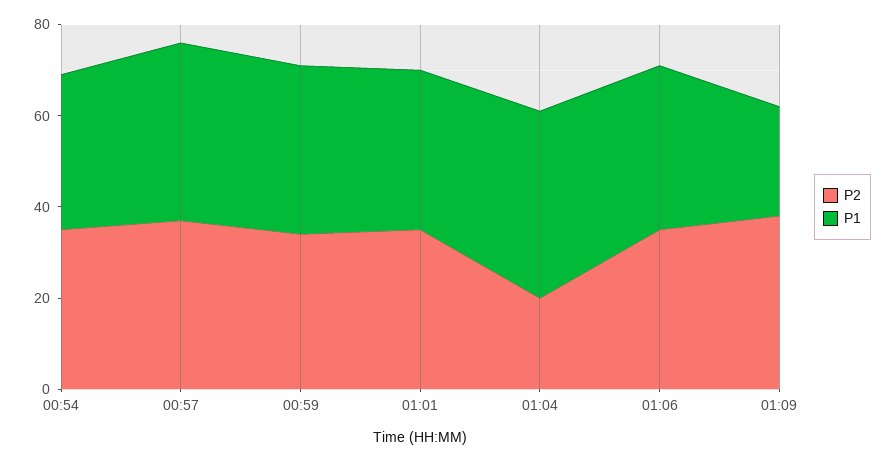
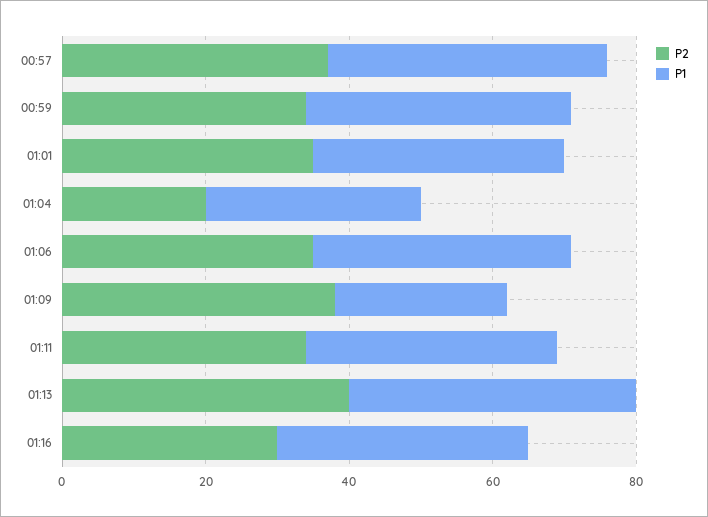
P2, 00:54: 35 -> none
P1, 00:54: 35 -> none
P1, 01:04: 40 -> 30
P2, 01:11: none -> 35
P1, 01:11: none -> 35
P2, 01:13: none -> 40
P1, 01:13: none -> 40
P2, 01:16: none -> 30
P1, 01:16: none -> 35

